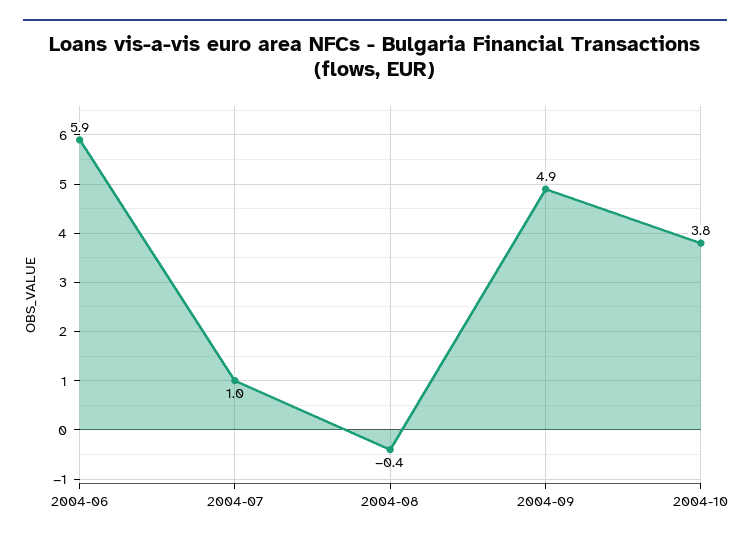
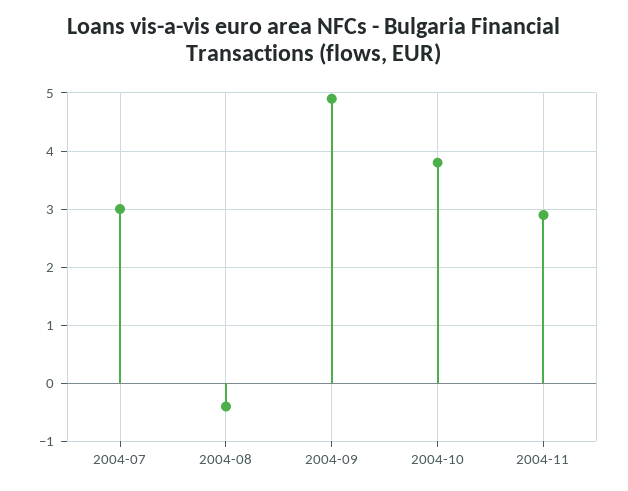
2004-06: 5.9 -> none
2004-07: 1 -> 3
2004-11: none -> 3

